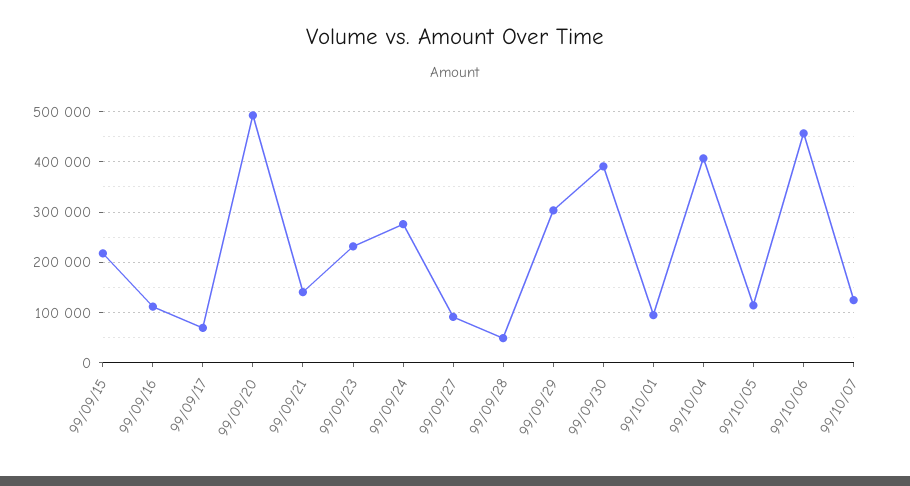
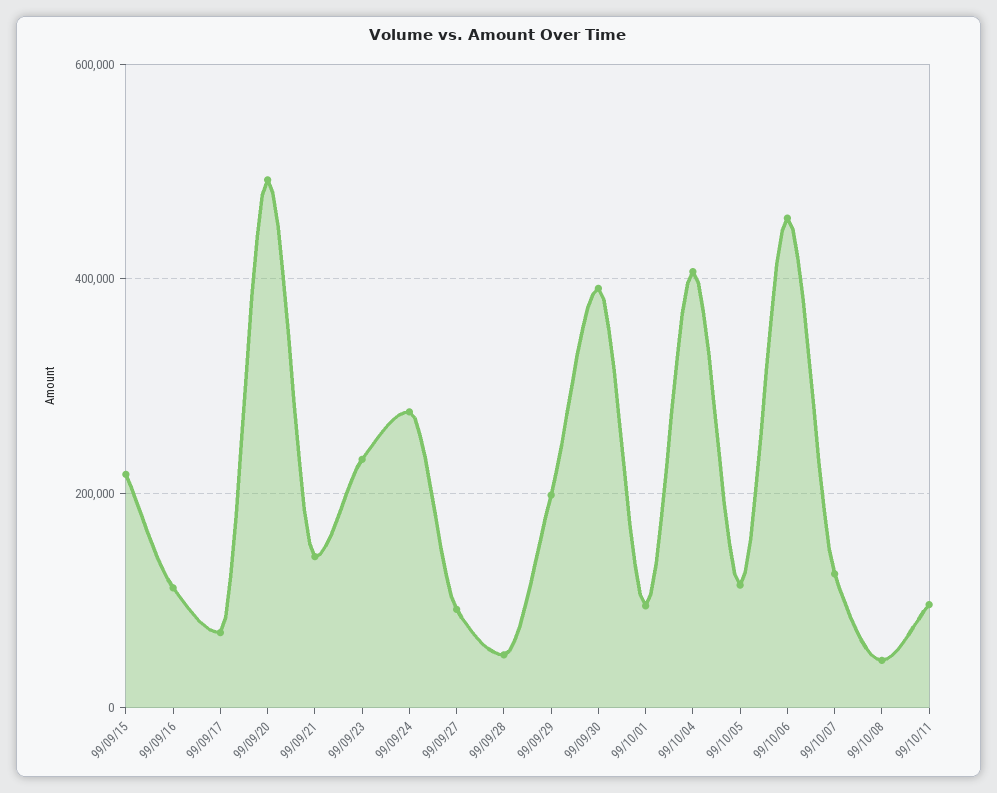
99/09/29: 300000 -> 200000
99/10/08: none -> 40000
99/10/11: none -> 100000

